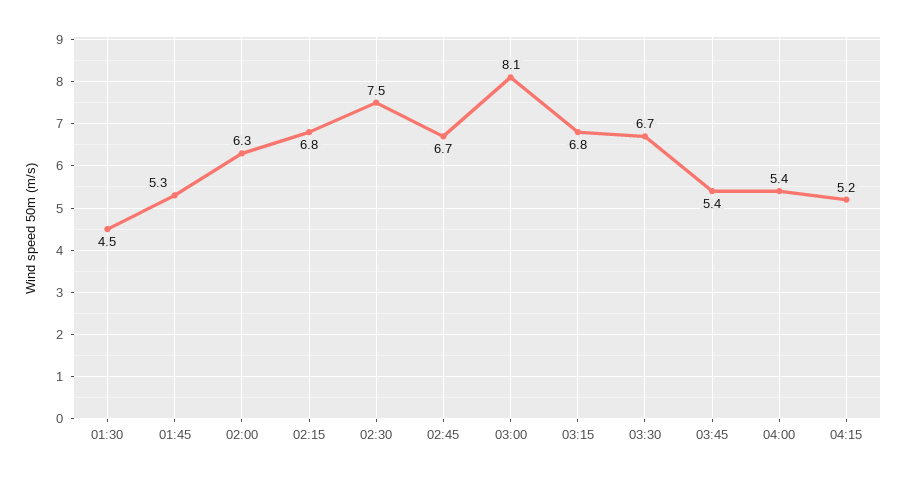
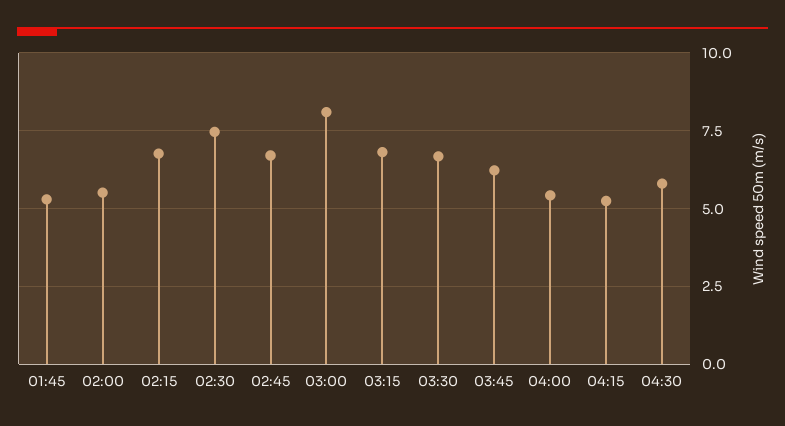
01:30: 4.5 -> none
02:00: 6.3 -> 5.5
03:45: 5.4 -> 6.25
04:30: none -> 5.75

